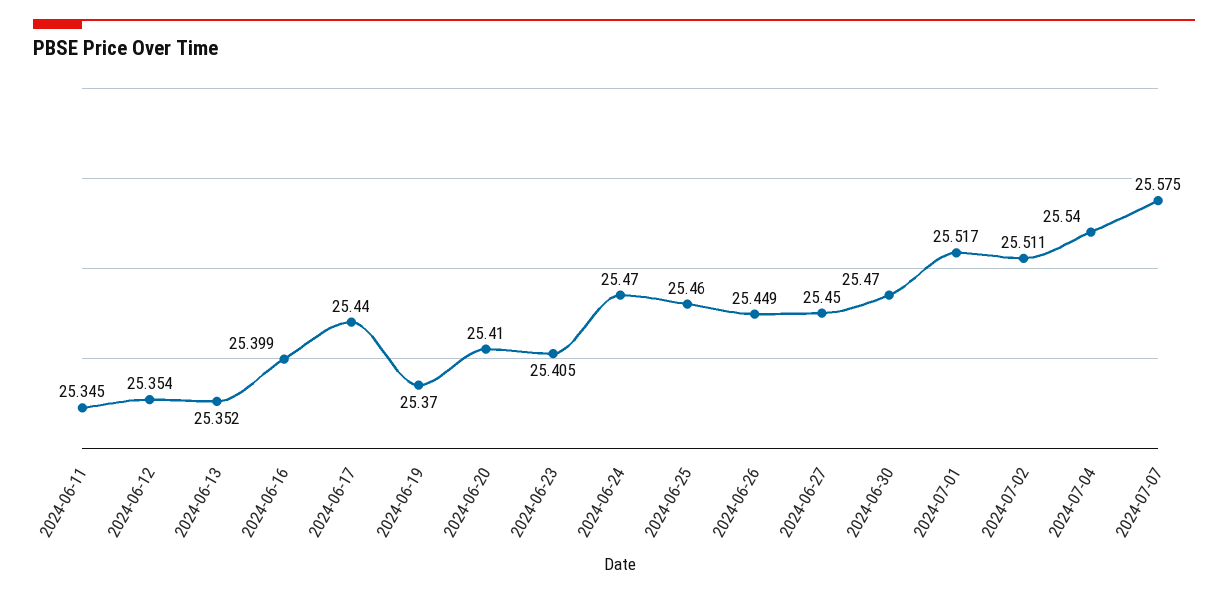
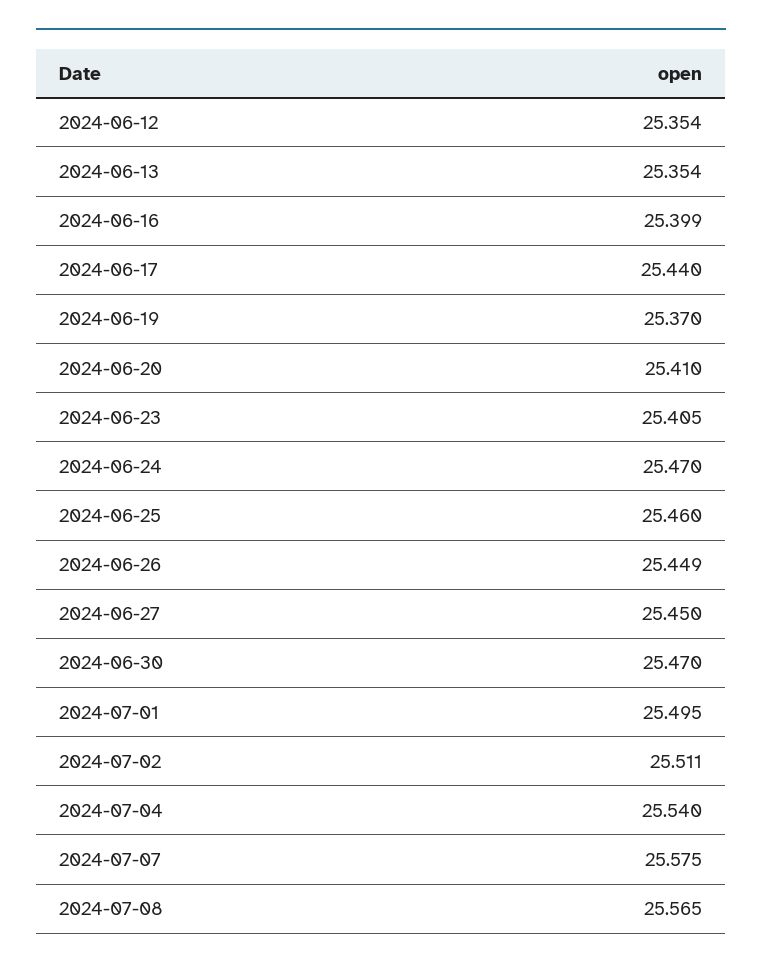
2024-06-11: 25.345 -> none
2024-06-13: 25.352 -> 25.354
2024-07-01: 25.517 -> 25.495
2024-07-08: none -> 25.565

